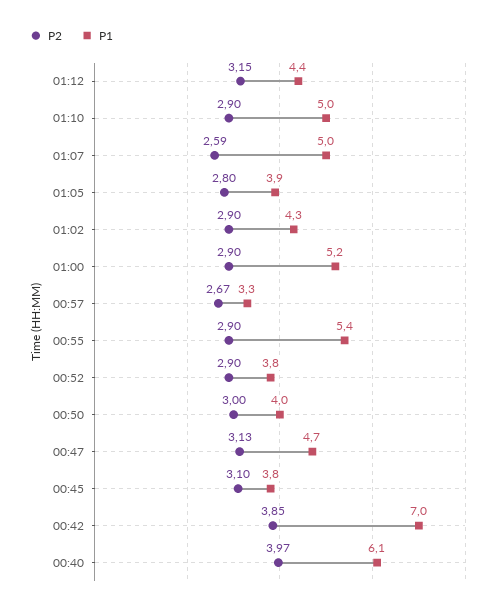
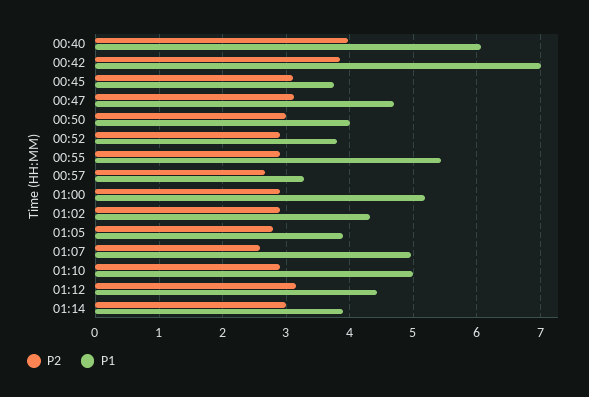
P2, 01:14: none -> 3
P1, 01:14: none -> 3.9

